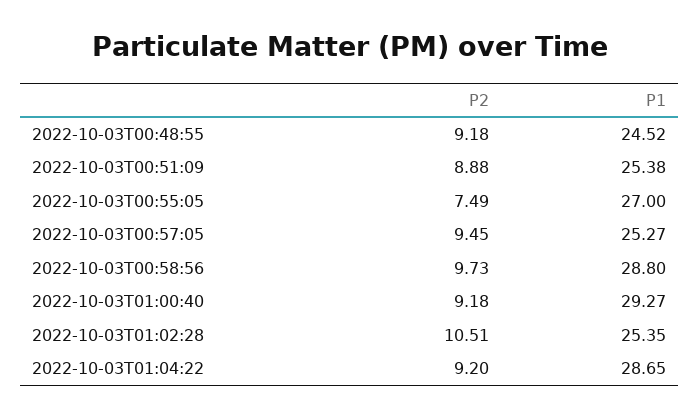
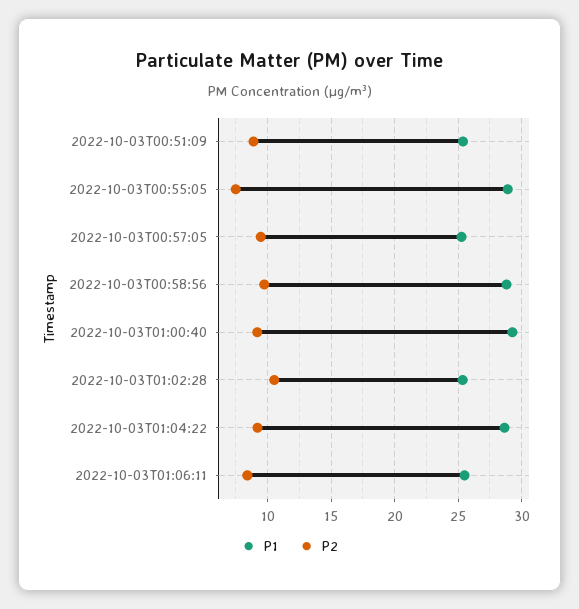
P2, 2022-10-03T00:48:55: 9.18 -> none
P1, 2022-10-03T00:48:55: 24.52 -> none
P1, 2022-10-03T00:55:05: 27 -> 29
P1, 2022-10-03T01:06:11: none -> 25.5
P2, 2022-10-03T01:06:11: none -> 8.5

